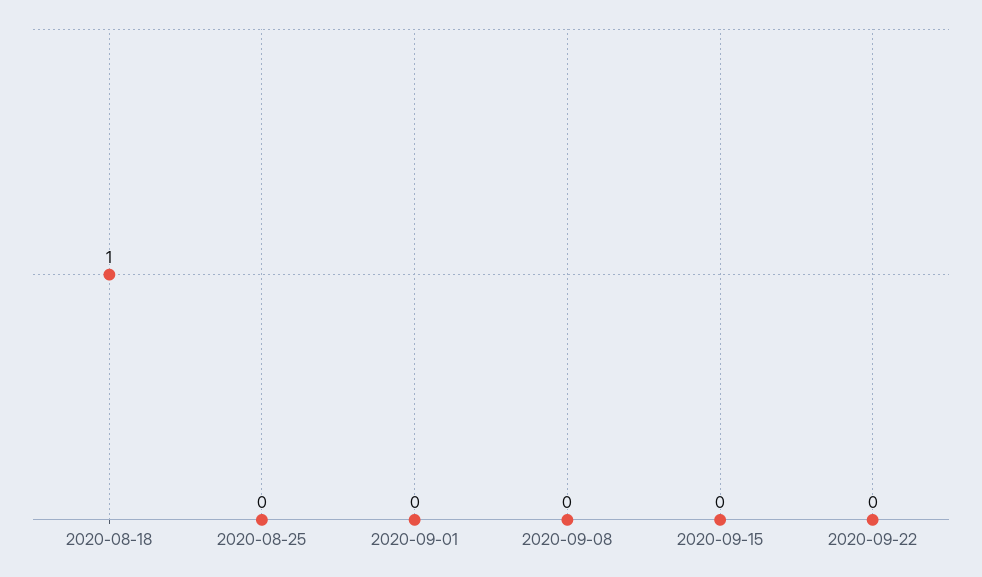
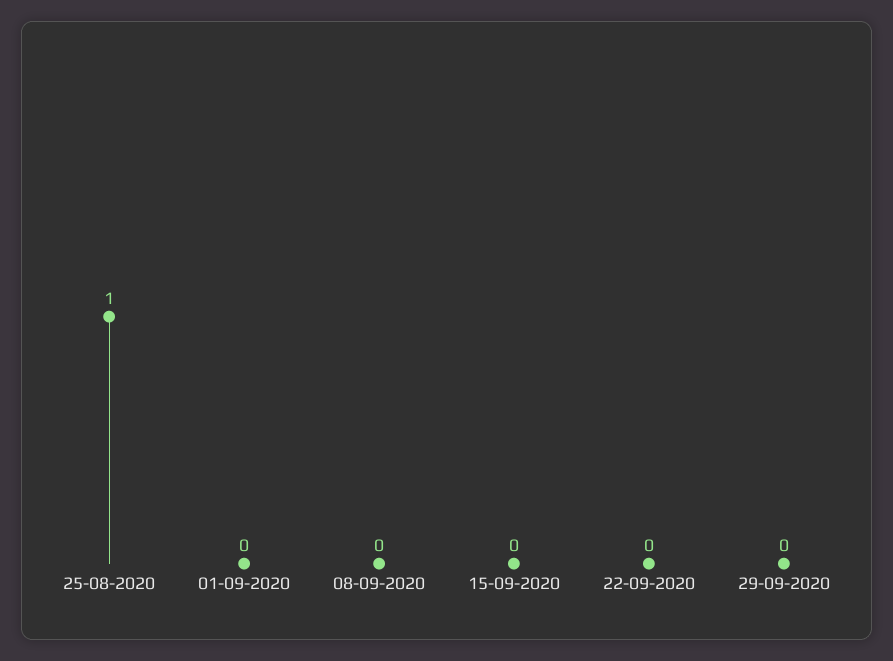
2020-08-18: 1 -> none
2020-08-25: 0 -> 1
29-09-2020: none -> 0

